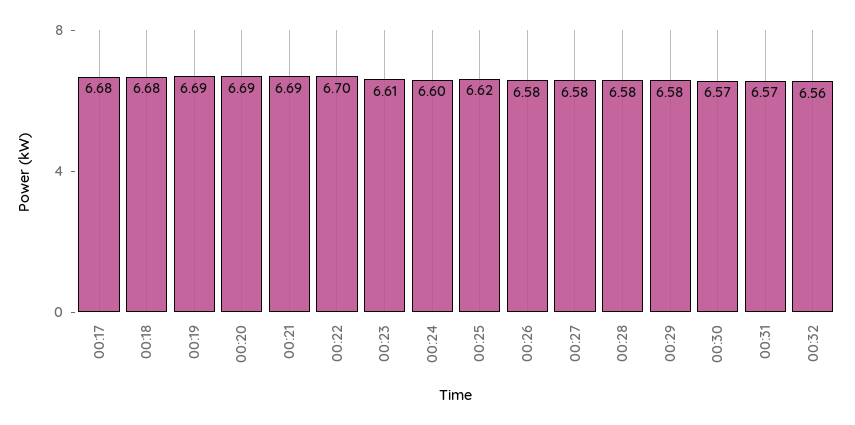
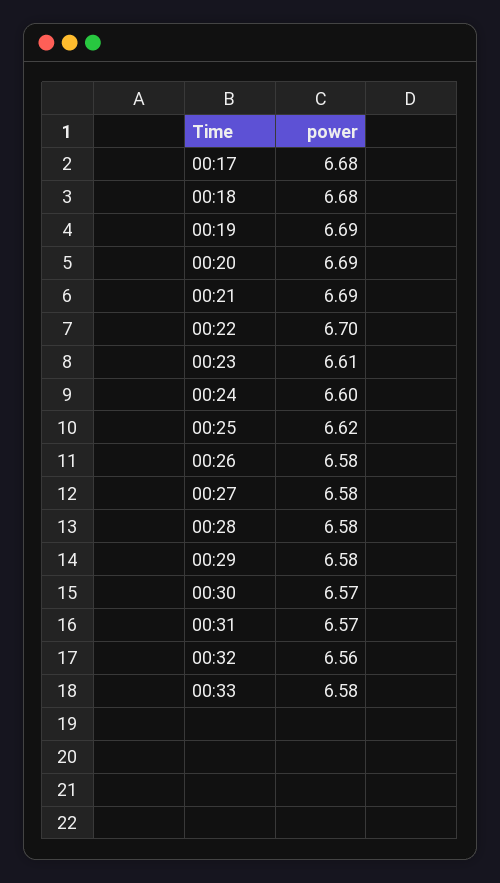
00:33: none -> 6.58

